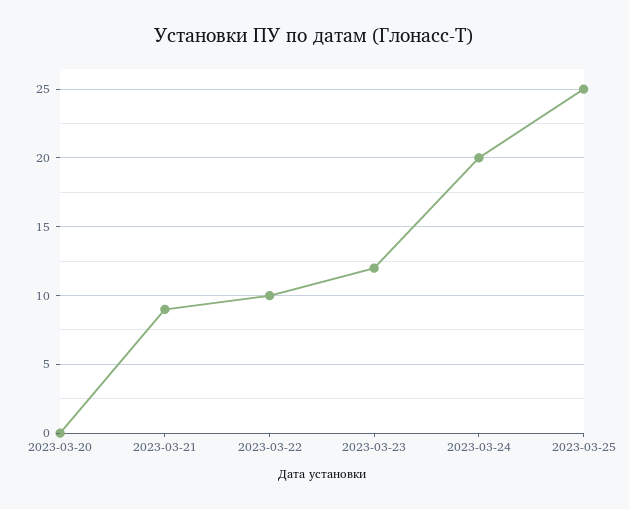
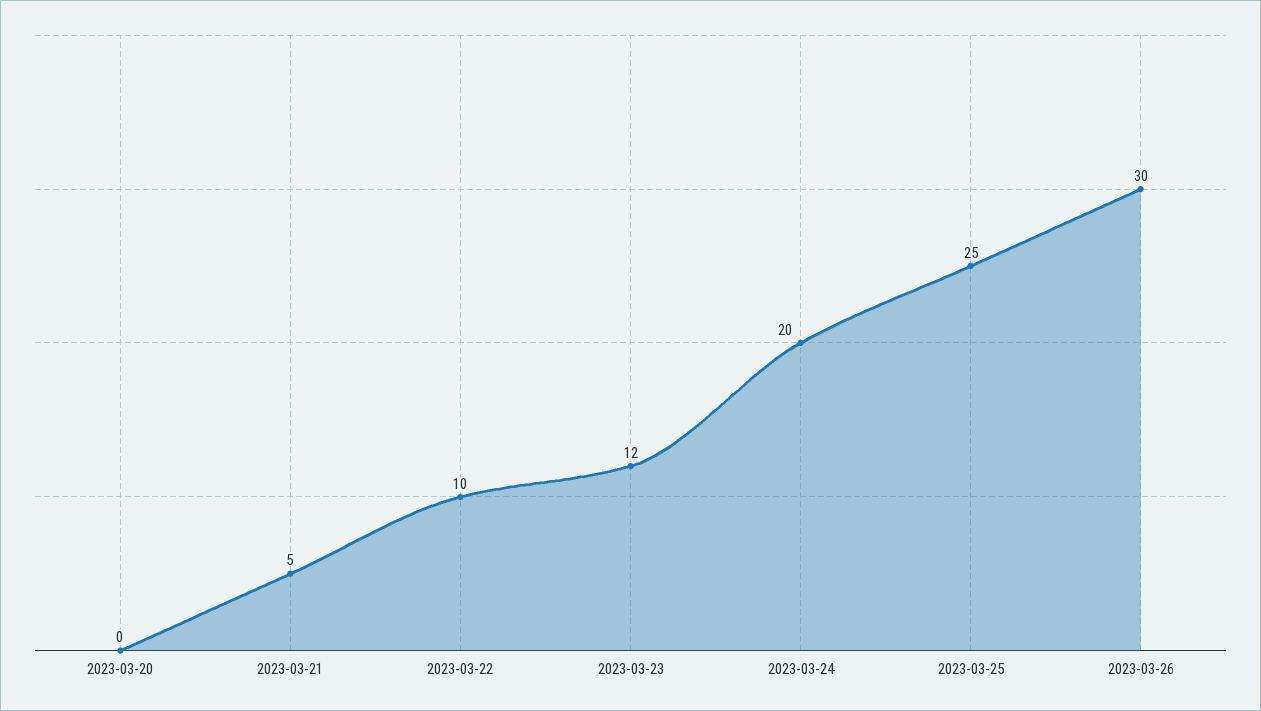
2023-03-21: 9 -> 5
2023-03-26: none -> 30

